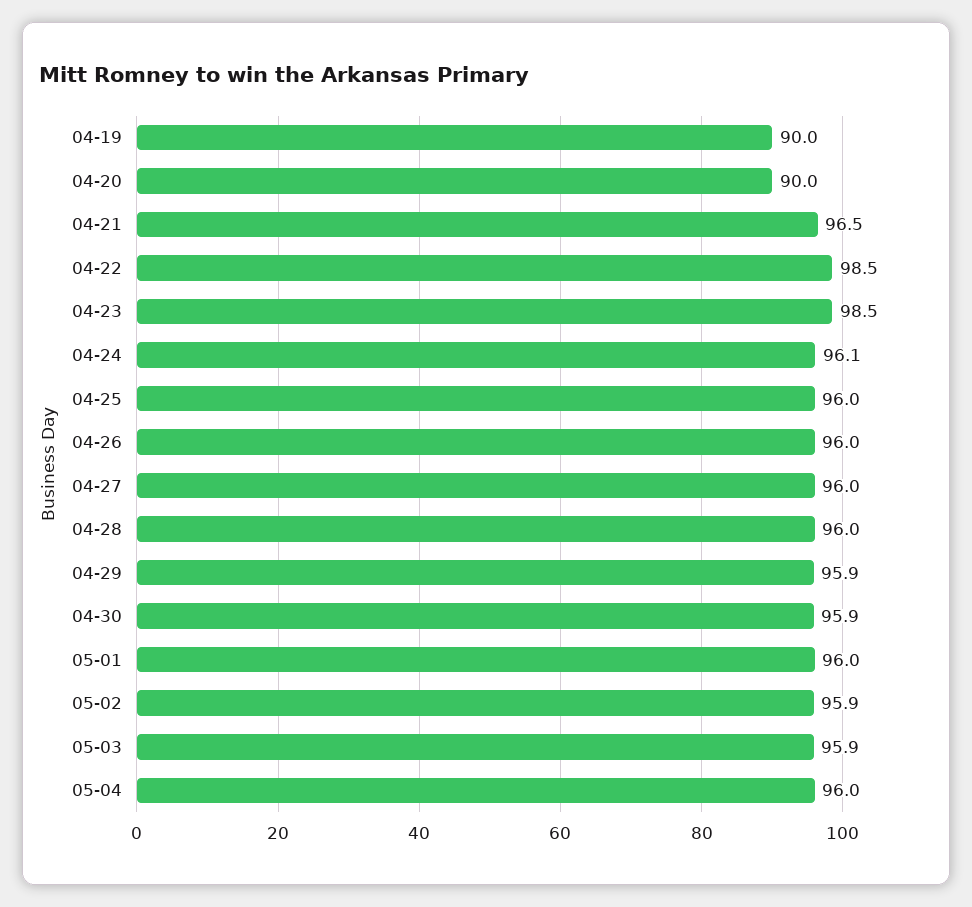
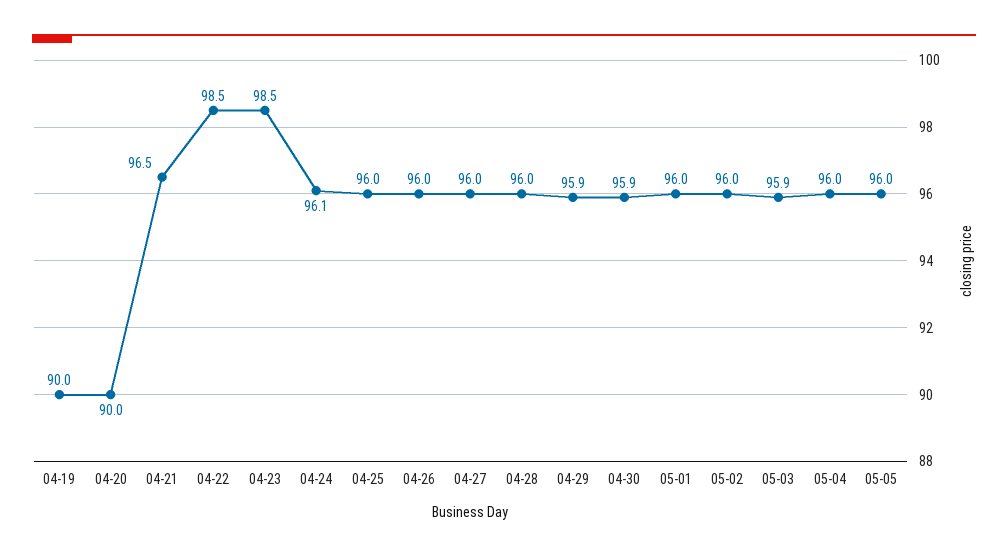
05-02: 95.9 -> 96
05-05: none -> 96

